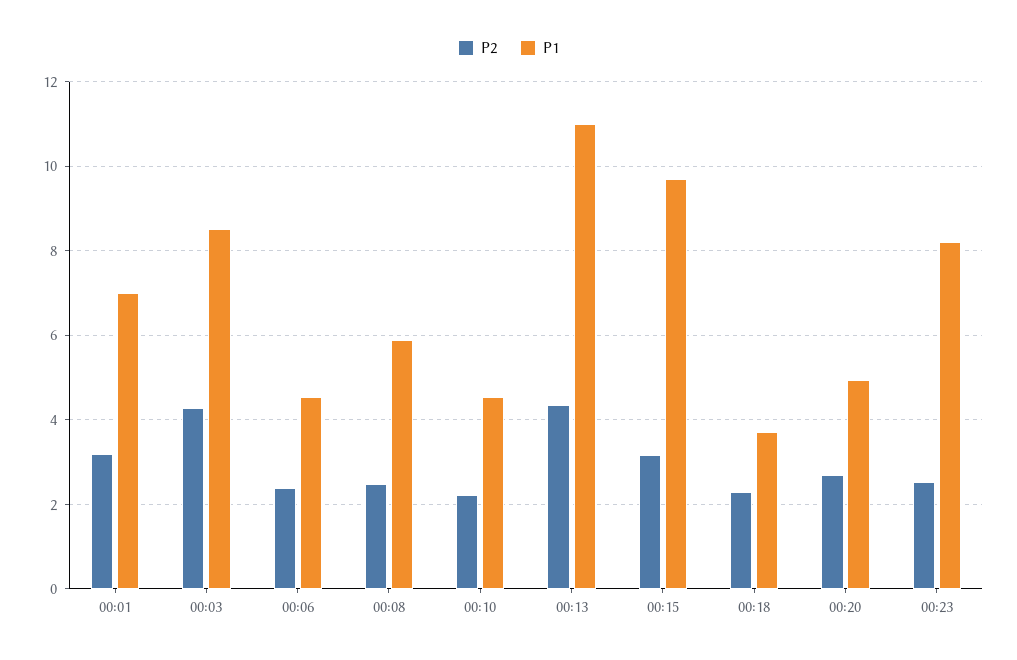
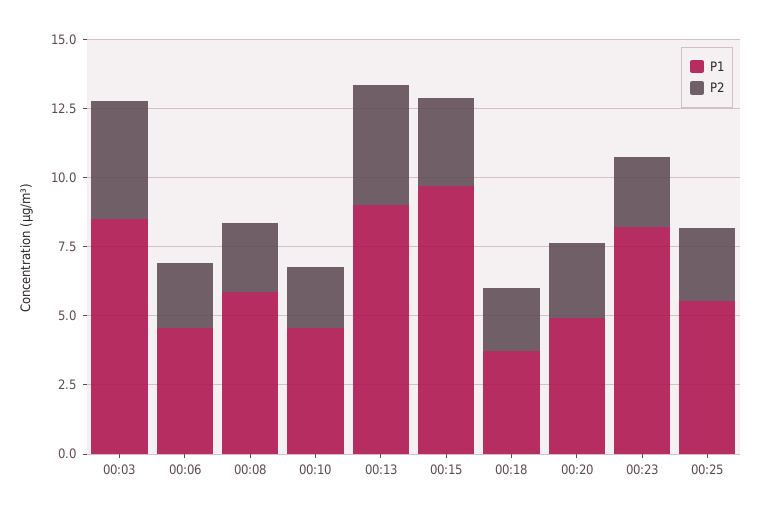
P2, 00:01: 3.2 -> none
P1, 00:01: 7 -> none
P1, 00:13: 11 -> 9
P1, 00:25: none -> 5.5
P2, 00:25: none -> 2.5

